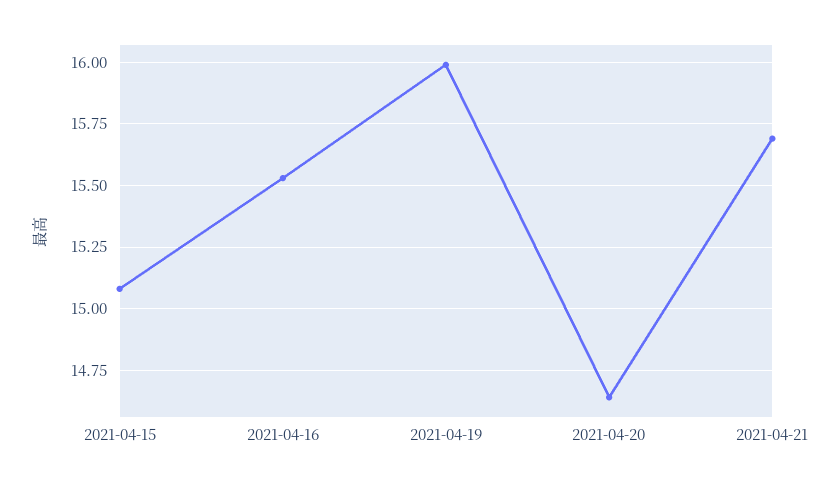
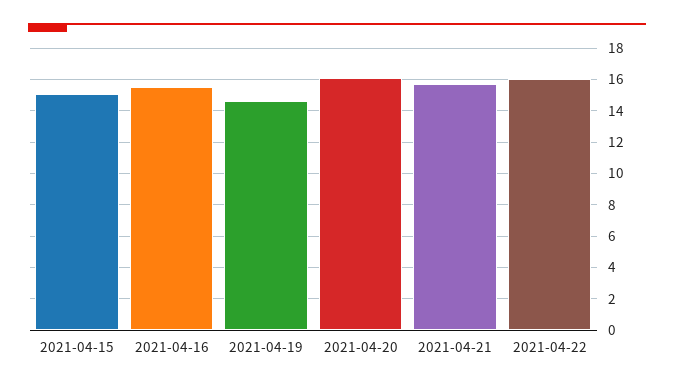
2021-04-19: 16 -> 14.5
2021-04-20: 14.65 -> 16
2021-04-22: none -> 16

